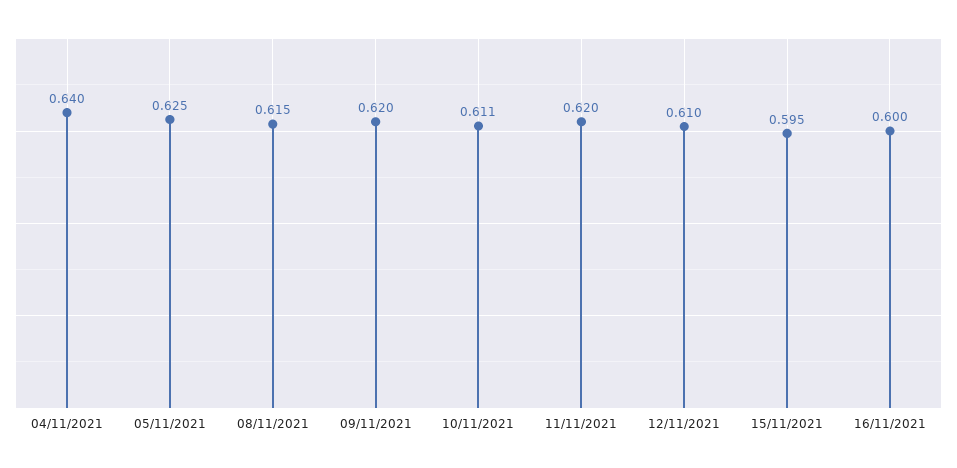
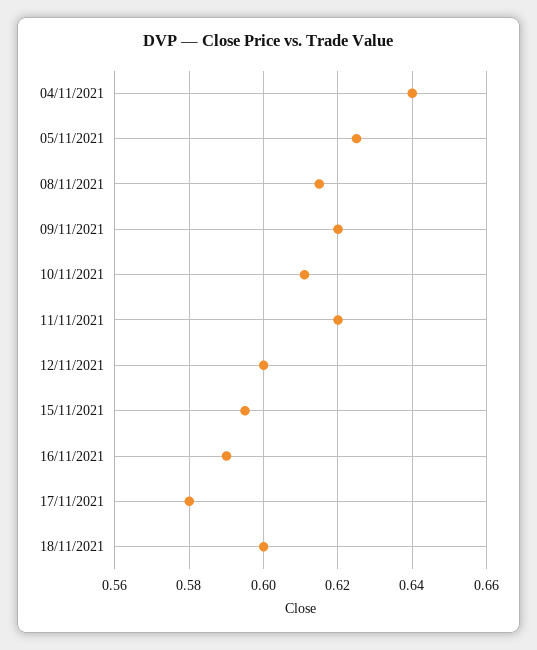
12/11/2021: 0.61 -> 0.6
16/11/2021: 0.6 -> 0.59
17/11/2021: none -> 0.58
18/11/2021: none -> 0.6

